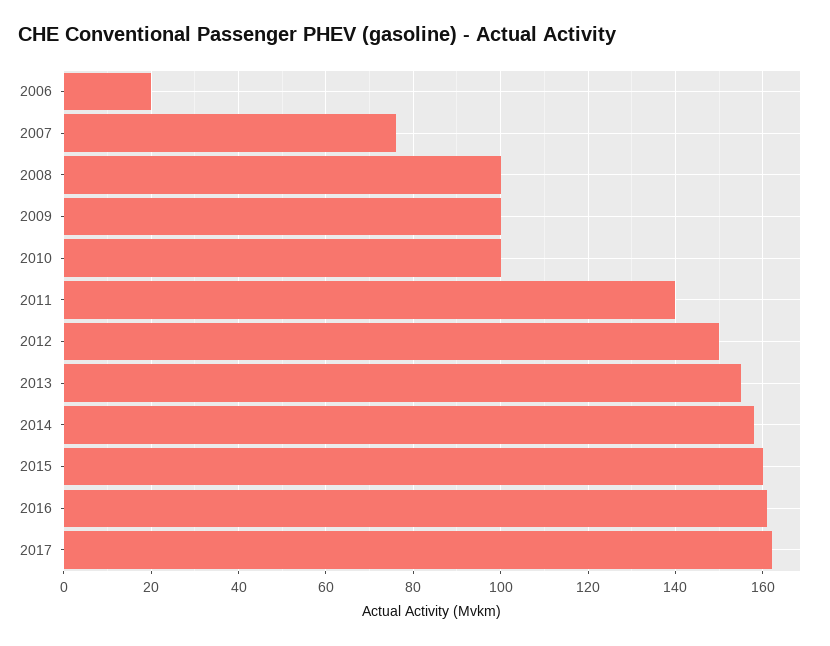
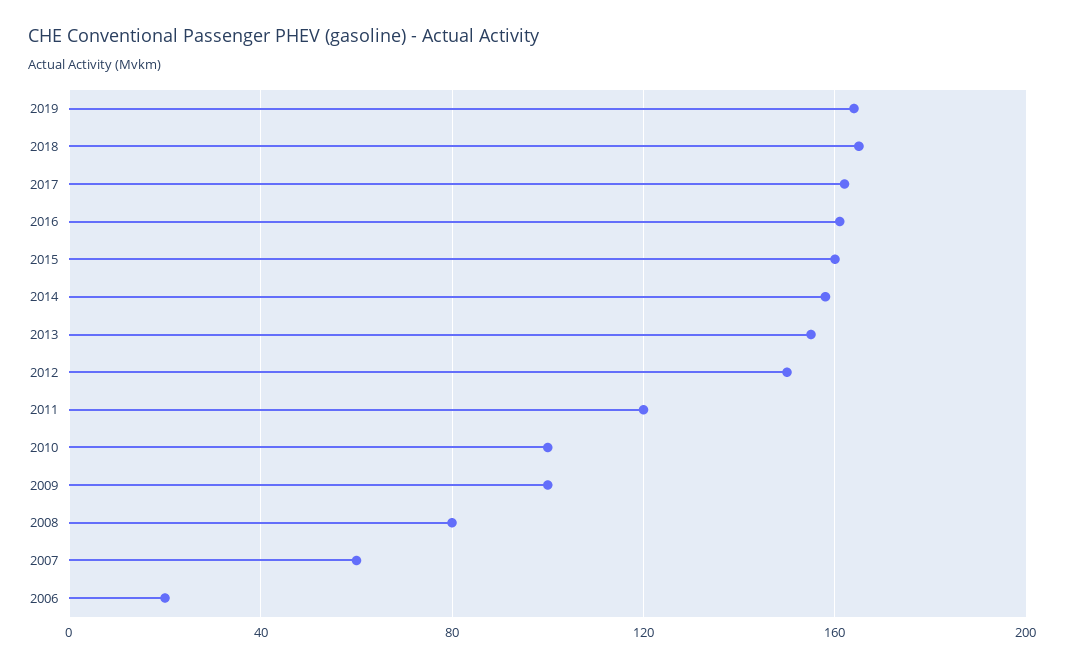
2007: 75 -> 60
2008: 100 -> 80
2011: 140 -> 120
2019: none -> 165
2018: none -> 165

